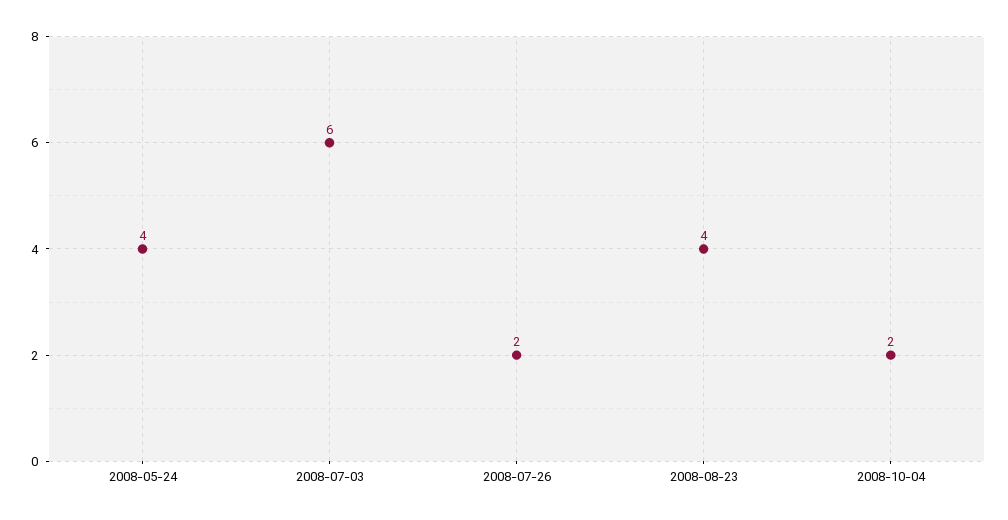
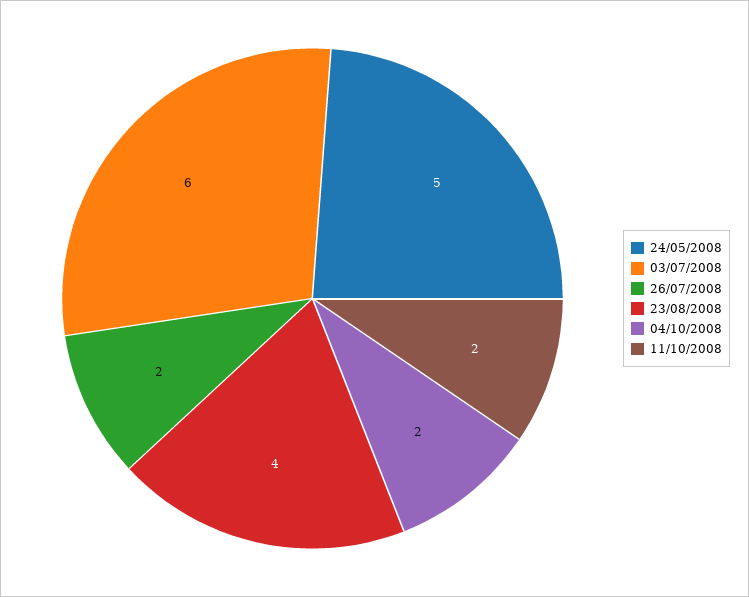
2008-05-24: 4 -> 5
11/10/2008: none -> 2

